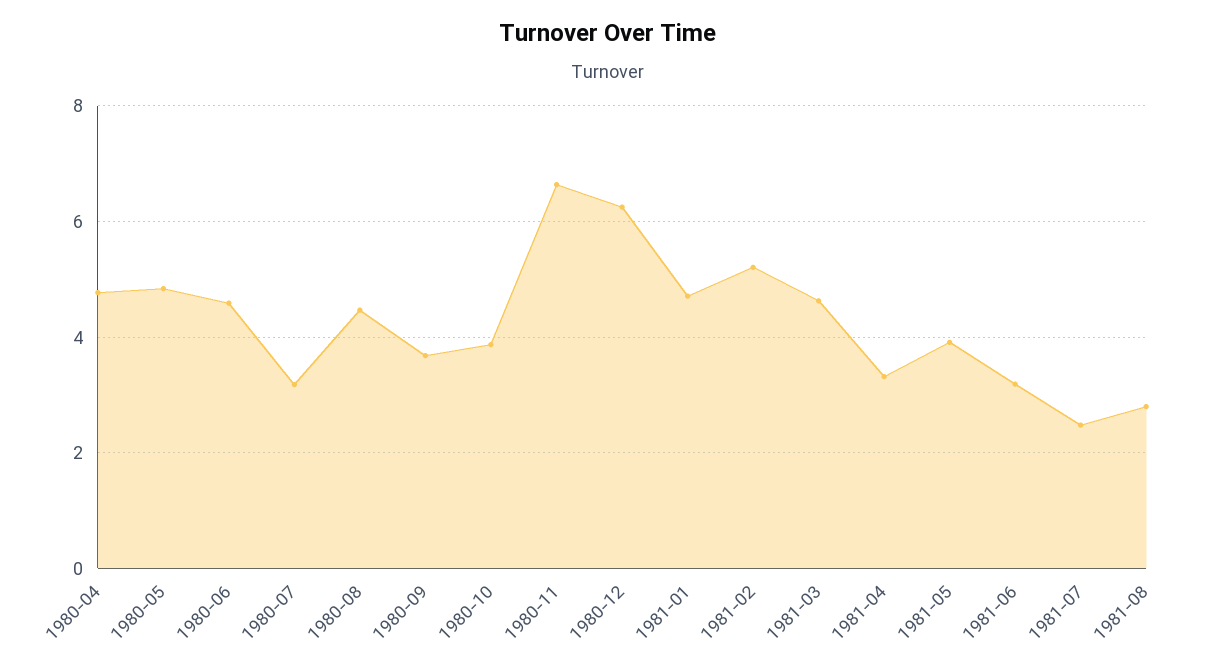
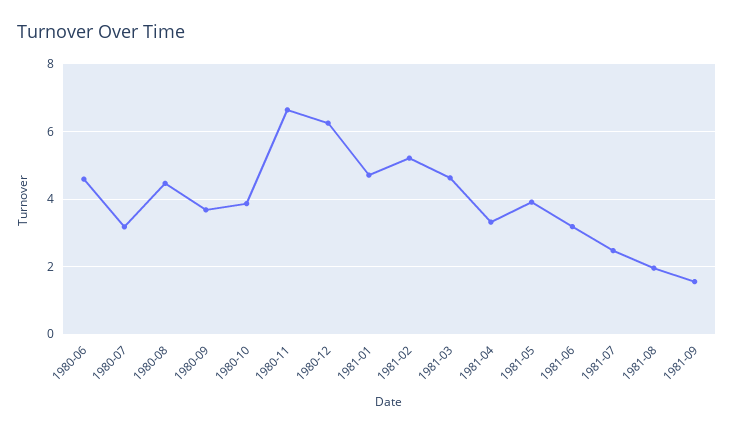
1980-04: 4.8 -> none
1980-05: 4.8 -> none
1981-08: 2.8 -> 2
1981-09: none -> 1.6

